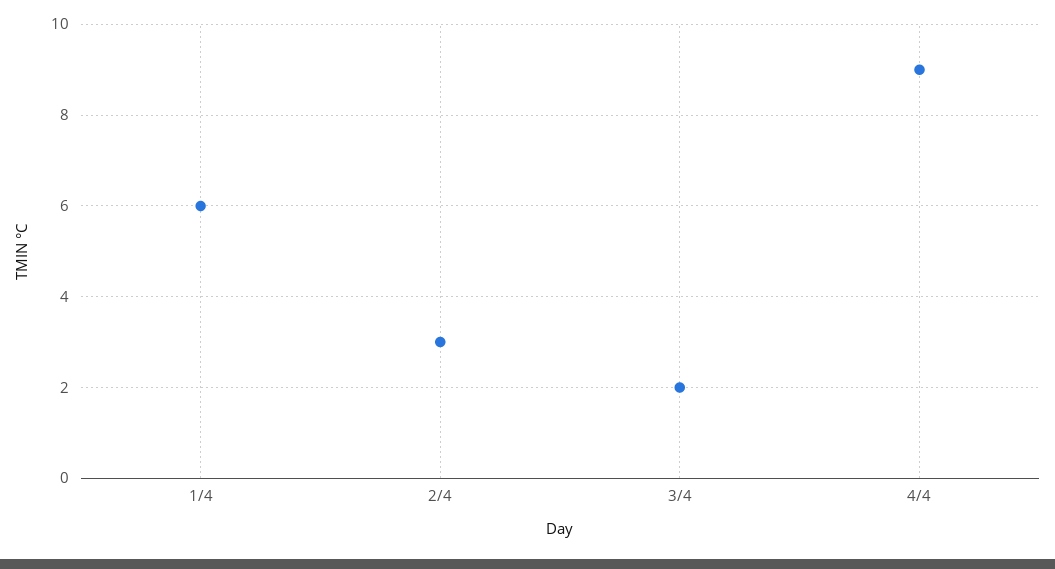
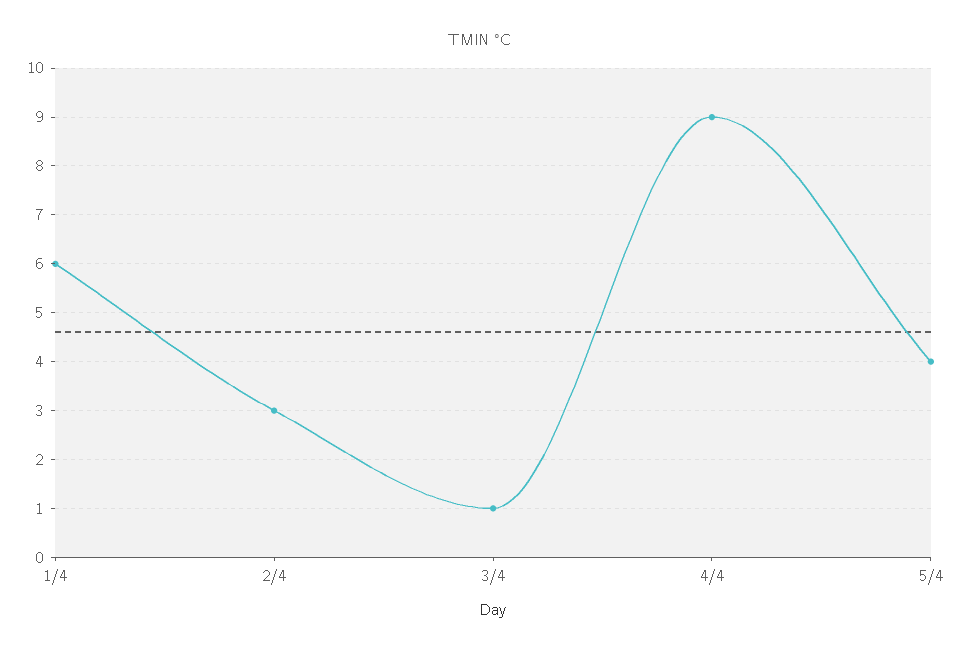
3/4: 2 -> 1
5/4: none -> 4

